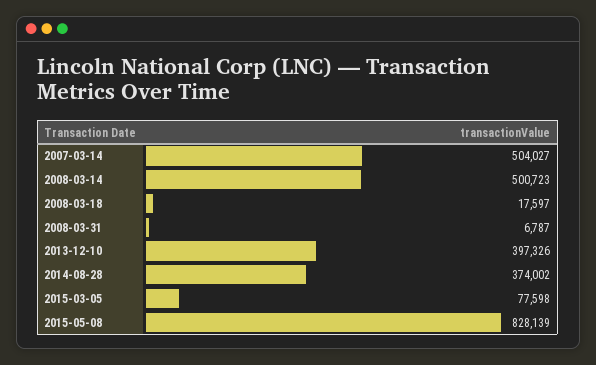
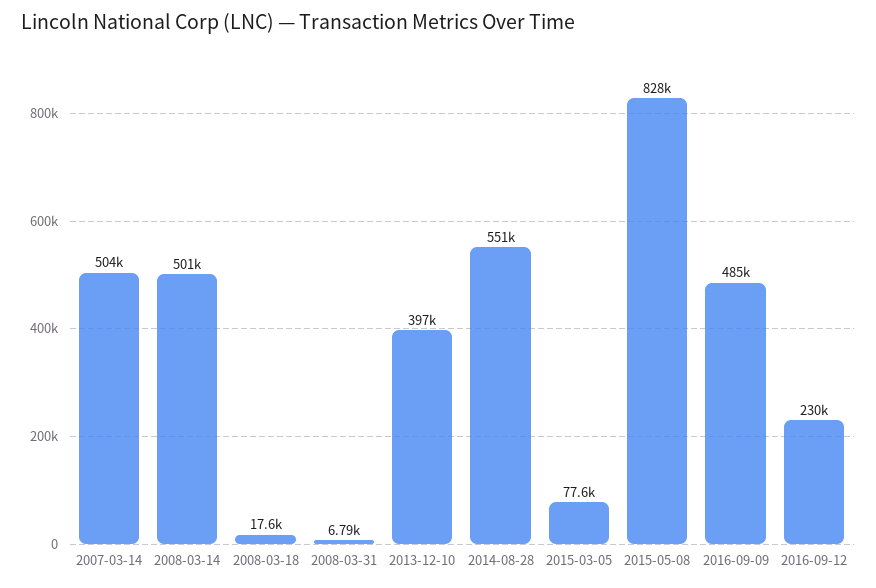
2014-08-28: 374002 -> 551000
2016-09-09: none -> 485000
2016-09-12: none -> 230000

